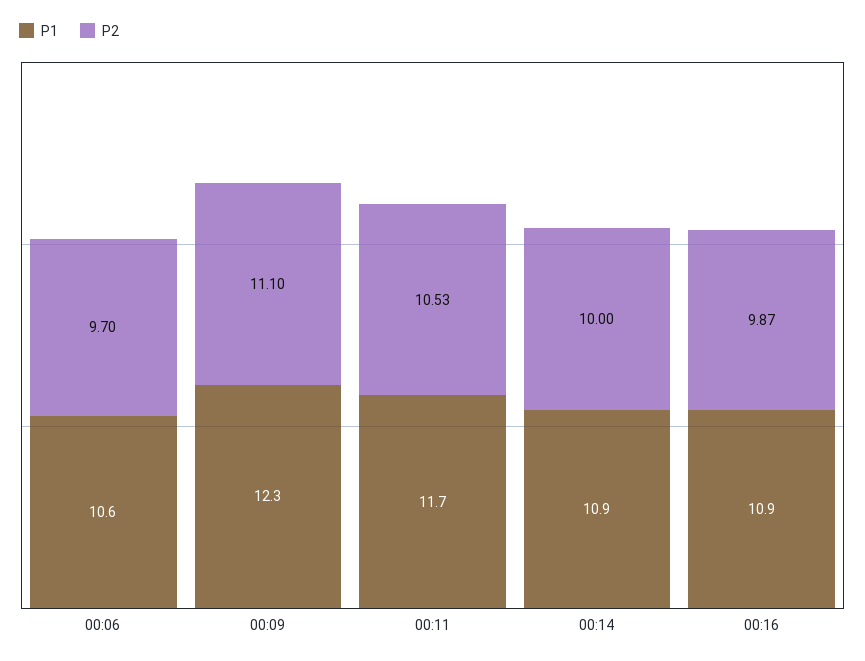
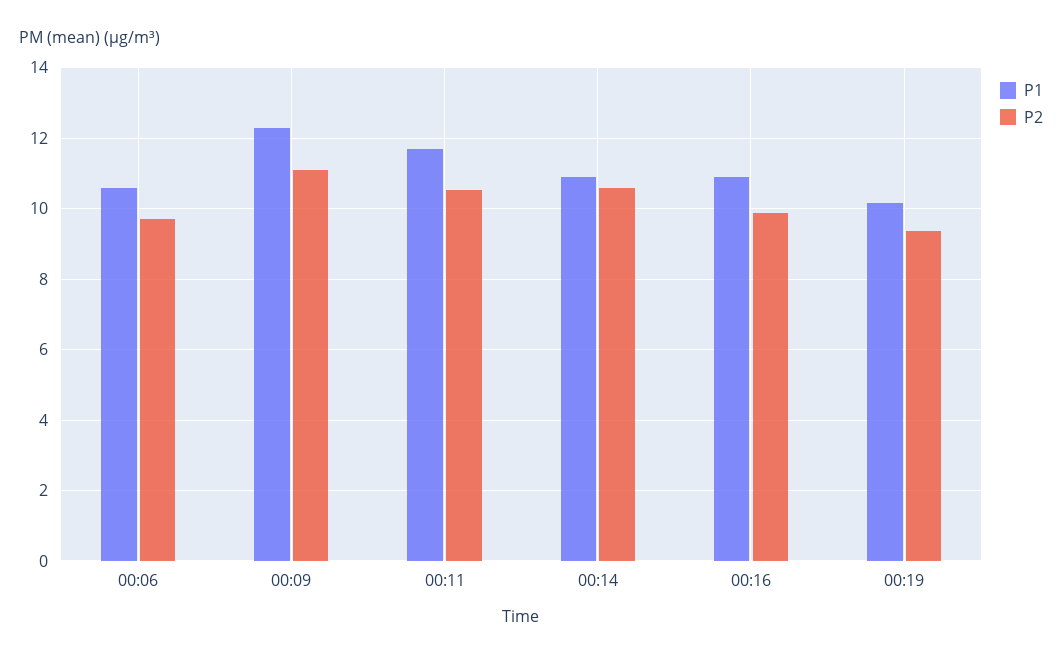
P2, 00:14: 10 -> 10.6
P1, 00:19: none -> 10.2
P2, 00:19: none -> 9.4

